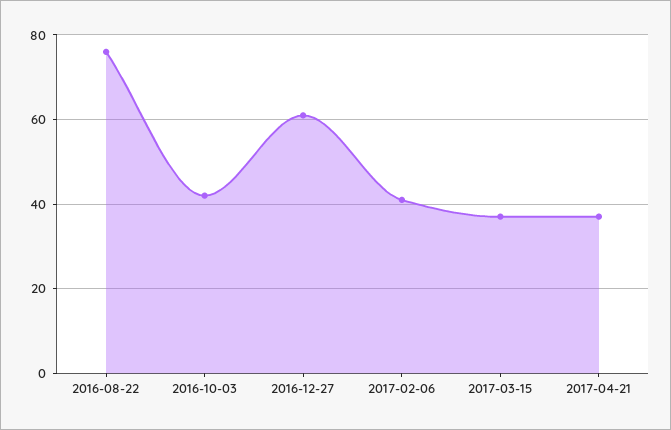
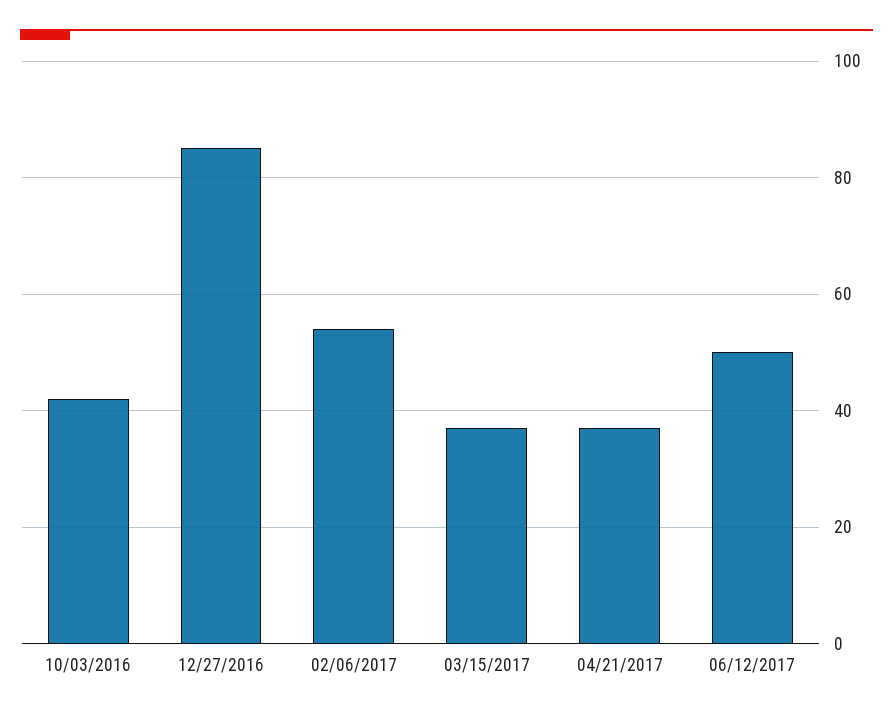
2016-08-22: 75 -> none
2016-12-27: 60 -> 85
2017-02-06: 40 -> 55
06/12/2017: none -> 50

